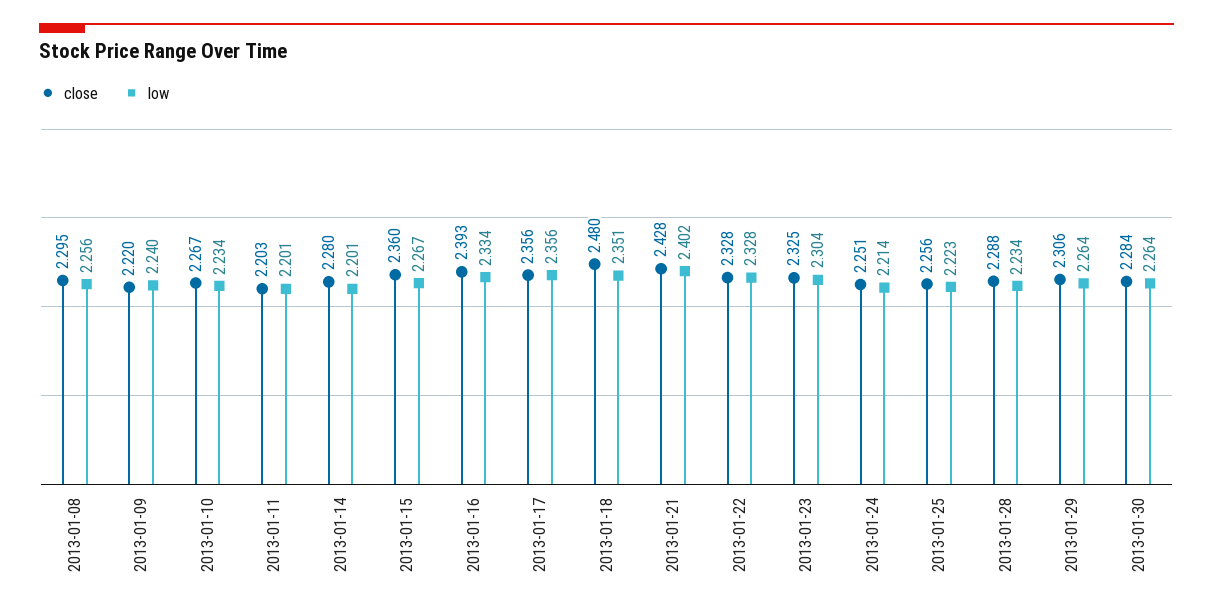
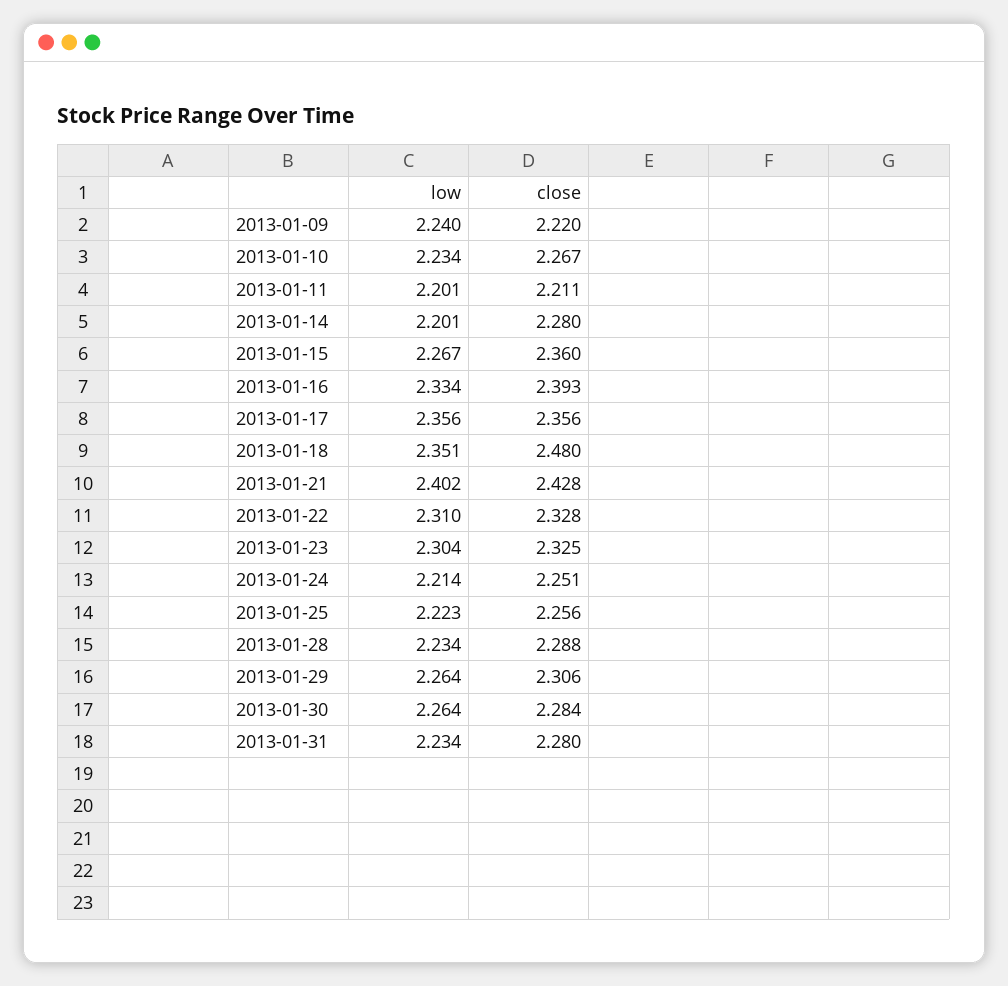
close, 2013-01-08: 2.295 -> none
low, 2013-01-08: 2.256 -> none
close, 2013-01-11: 2.203 -> 2.211
low, 2013-01-22: 2.328 -> 2.31
low, 2013-01-31: none -> 2.234
close, 2013-01-31: none -> 2.28

